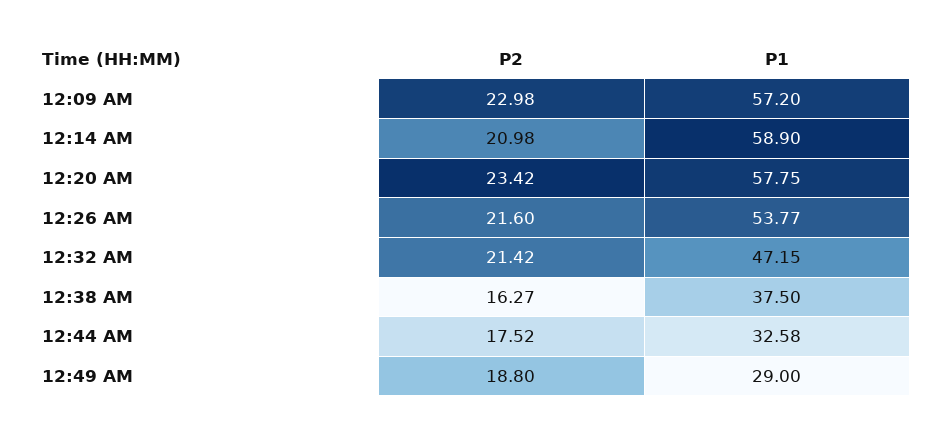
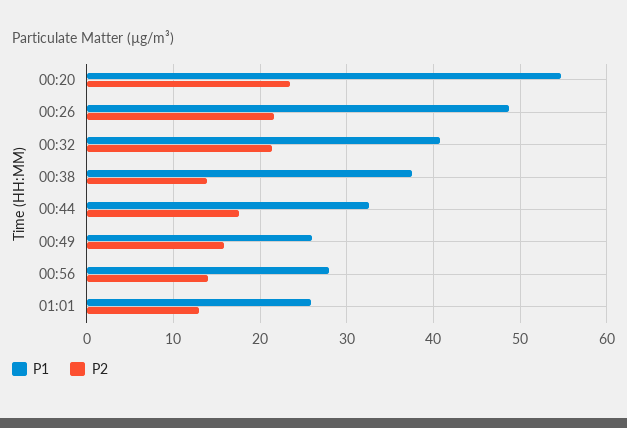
P2, 12:09 AM: 22.98 -> none
P1, 12:09 AM: 57.2 -> none
P2, 12:14 AM: 20.98 -> none
P1, 12:14 AM: 58.9 -> none
P1, 12:20 AM: 57.75 -> 55
P1, 12:26 AM: 53.77 -> 49
P1, 12:32 AM: 47.15 -> 41
P2, 12:38 AM: 16.27 -> 14
P2, 12:49 AM: 18.8 -> 16
P1, 12:49 AM: 29 -> 26
P1, 00:56: none -> 28
P2, 00:56: none -> 14
P1, 01:01: none -> 26
P2, 01:01: none -> 13

